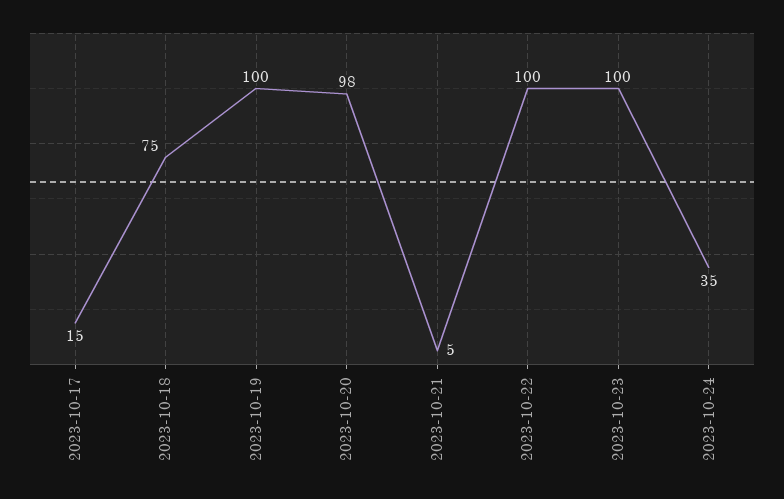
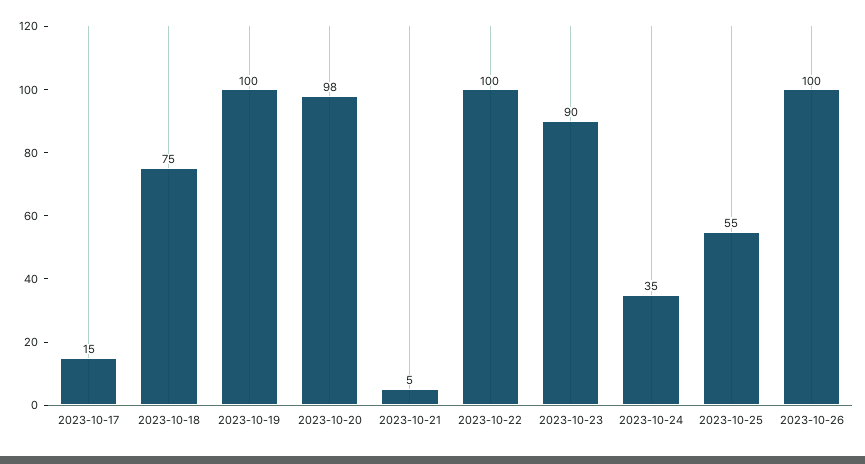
2023-10-23: 100 -> 90
2023-10-25: none -> 55
2023-10-26: none -> 100

